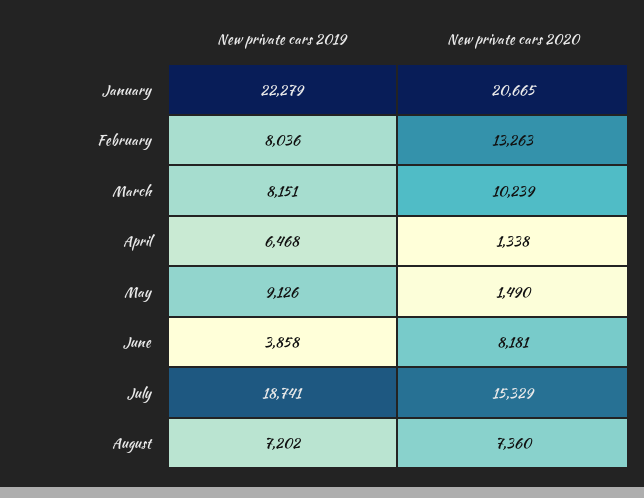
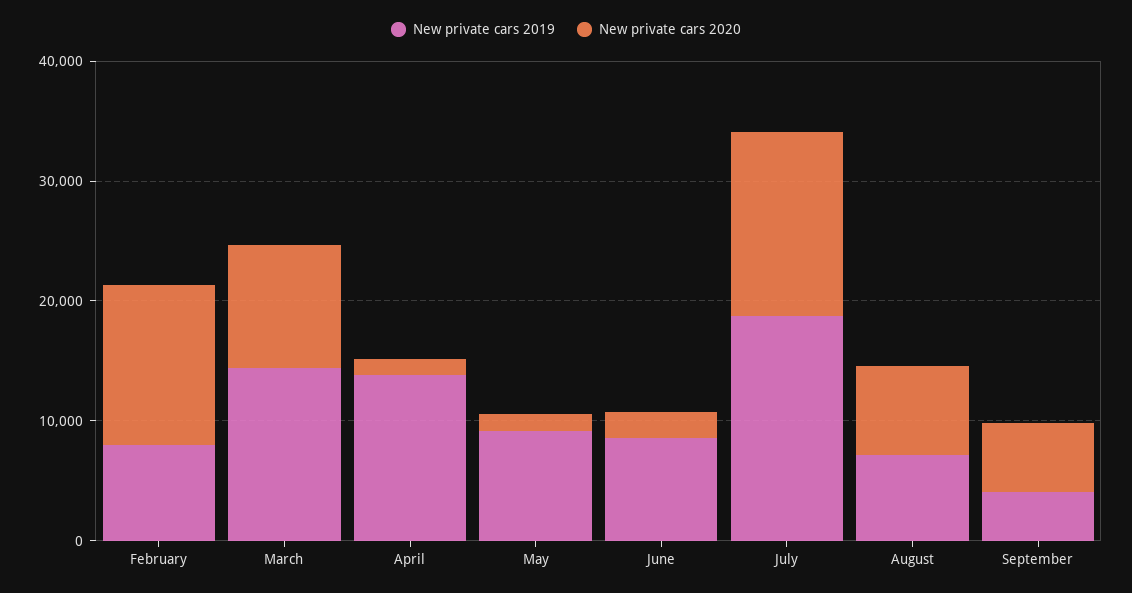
New private cars 2019, January: 22279 -> none
New private cars 2020, January: 20665 -> none
New private cars 2019, March: 8151 -> 14000
New private cars 2019, April: 6468 -> 14000
New private cars 2019, June: 3858 -> 8000
New private cars 2020, June: 8181 -> 2000
New private cars 2019, September: none -> 4000
New private cars 2020, September: none -> 6000

